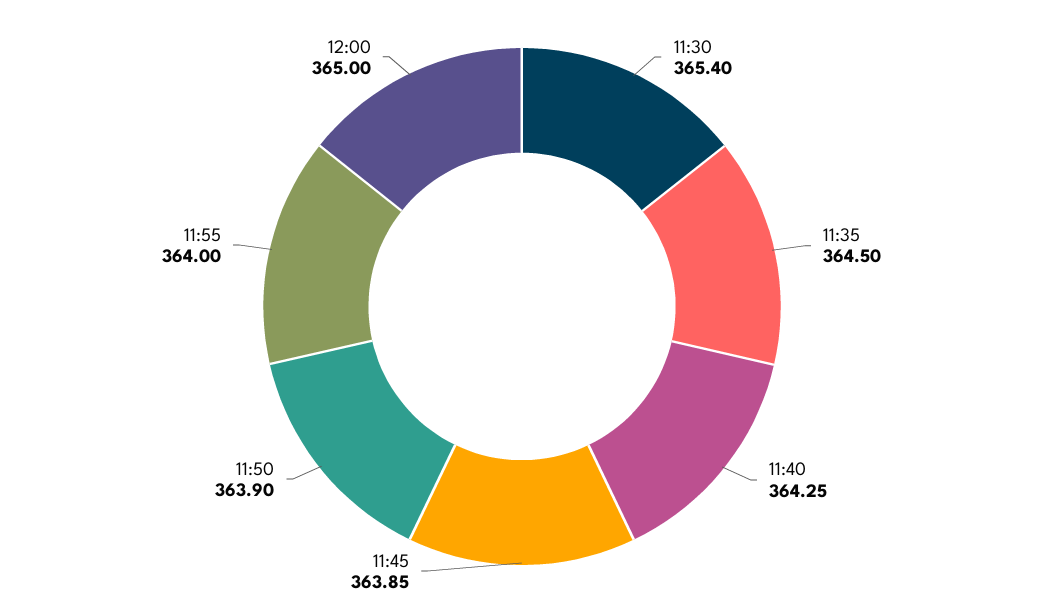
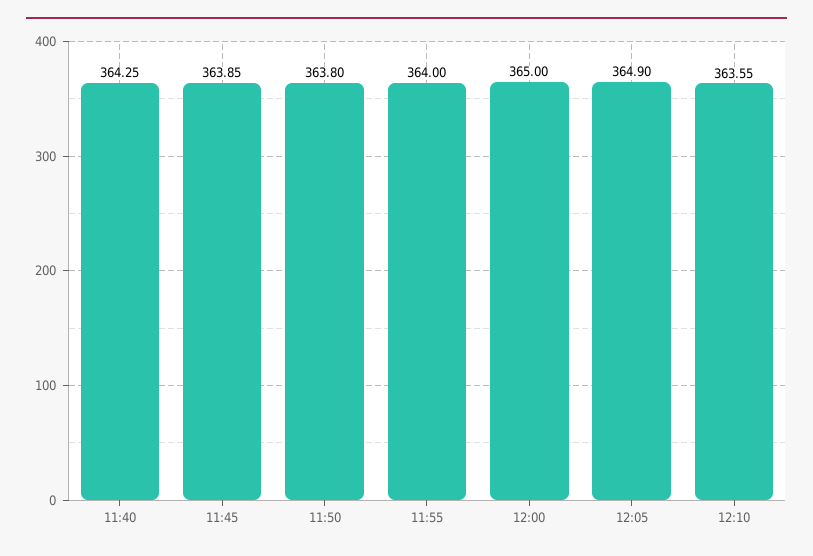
11:30: 365.4 -> none
11:35: 364.5 -> none
11:50: 363.9 -> 363.8
12:05: none -> 364.9
12:10: none -> 363.55

